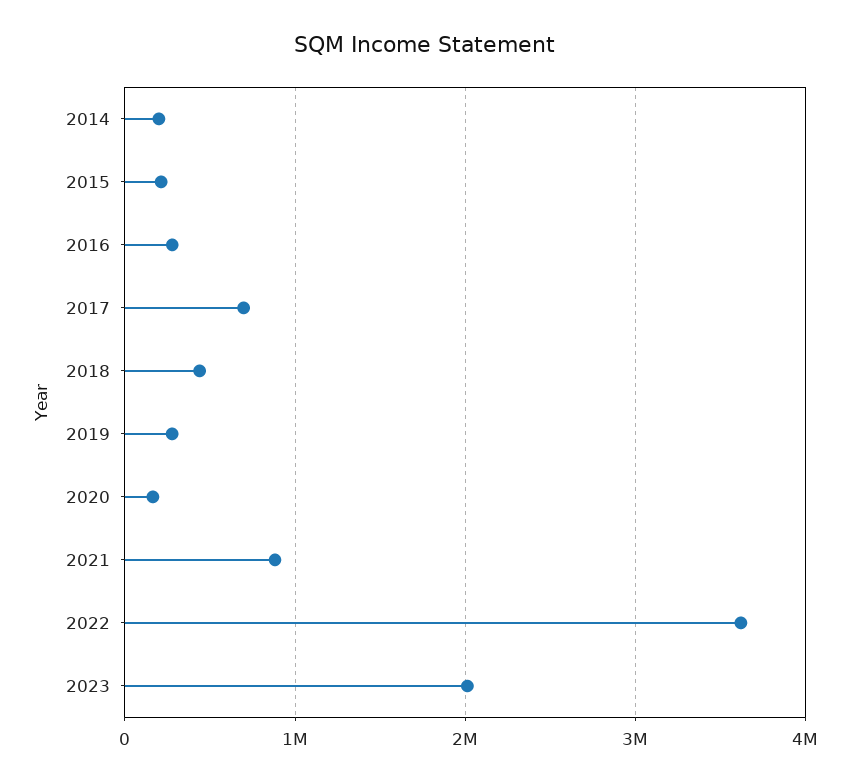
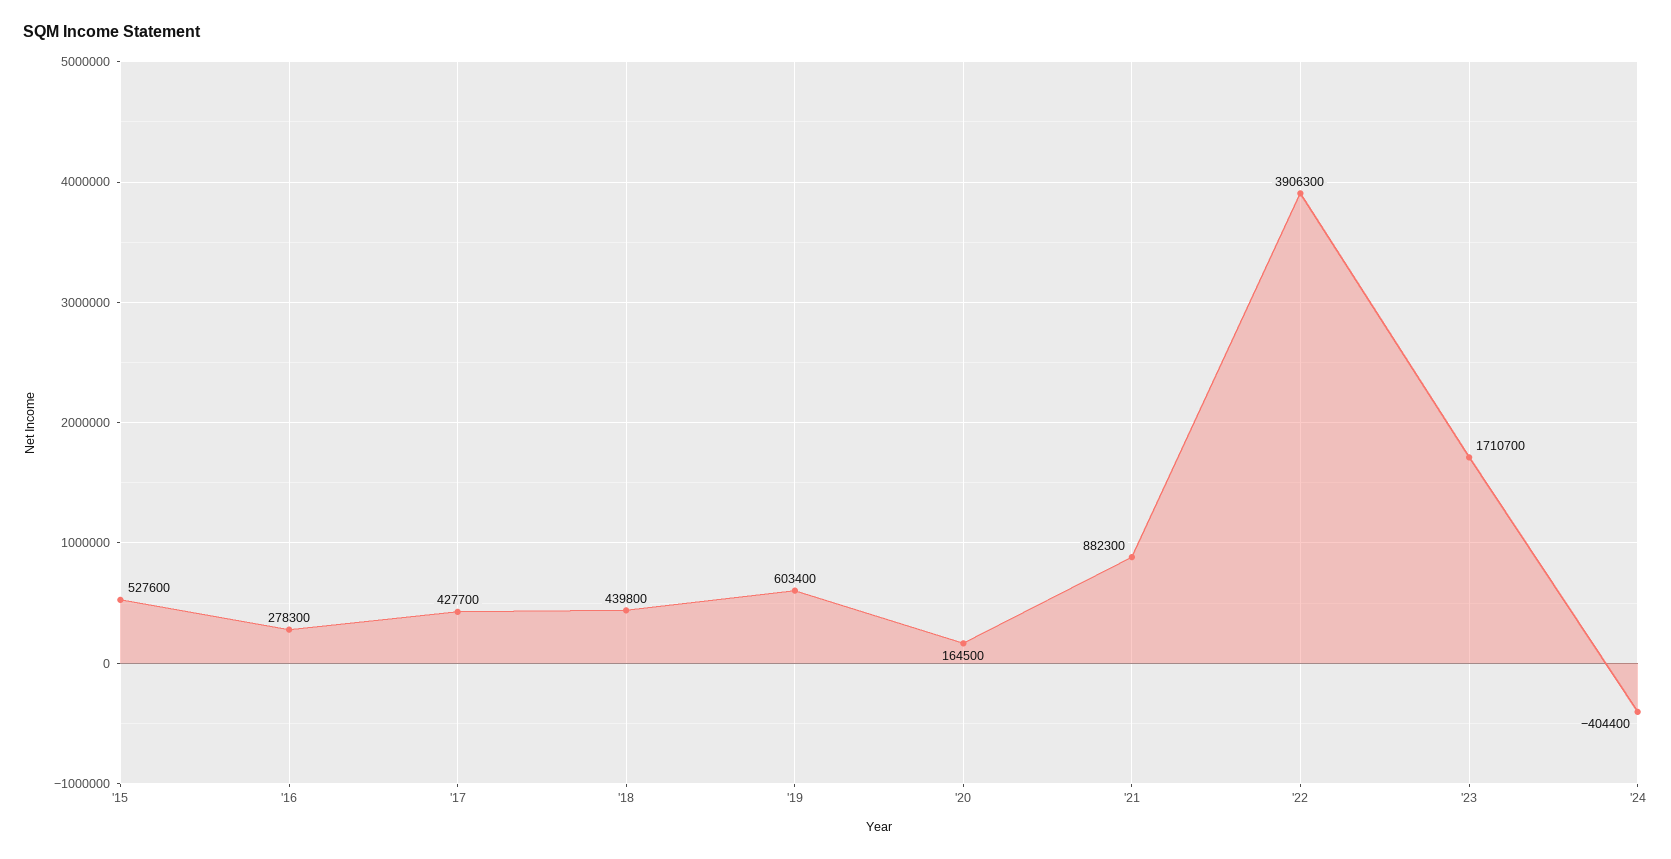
2014: 200000 -> none
2015: 200000 -> 527600
2017: 700000 -> 427700
2019: 300000 -> 603400
2022: 3600000 -> 3906300
2023: 2000000 -> 1710700
'24: none -> -404400

